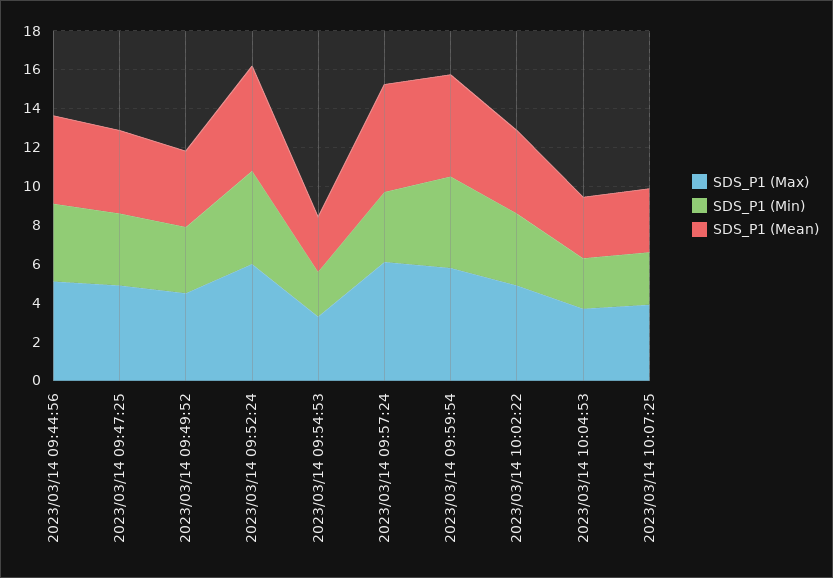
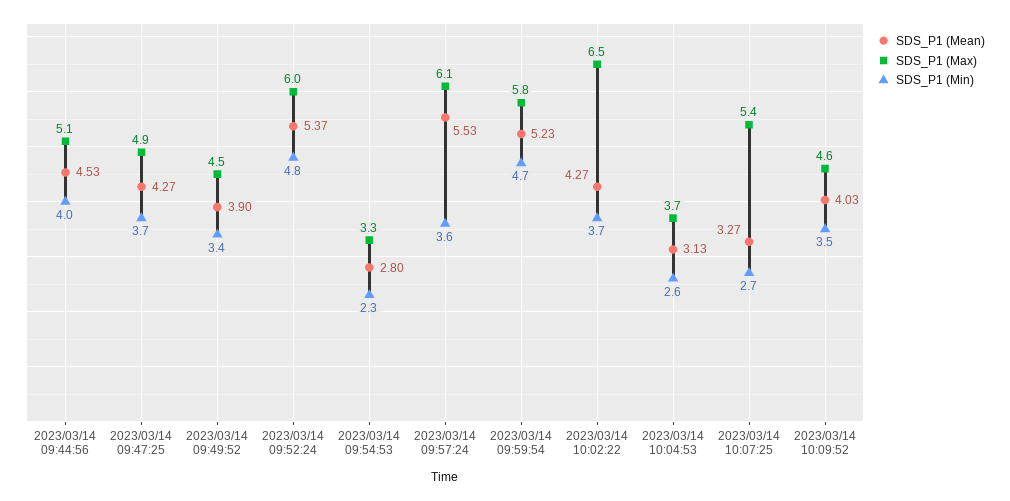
SDS_P1 (Max), 2023/03/14 10:02:22: 5 -> 6.5
SDS_P1 (Max), 2023/03/14 10:07:25: 4 -> 5.4
SDS_P1 (Mean), 2023/03/14 10:09:52: none -> 4.03
SDS_P1 (Max), 2023/03/14 10:09:52: none -> 4.6
SDS_P1 (Min), 2023/03/14 10:09:52: none -> 3.5

